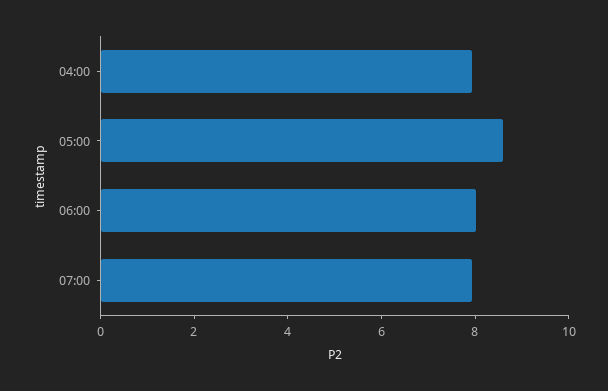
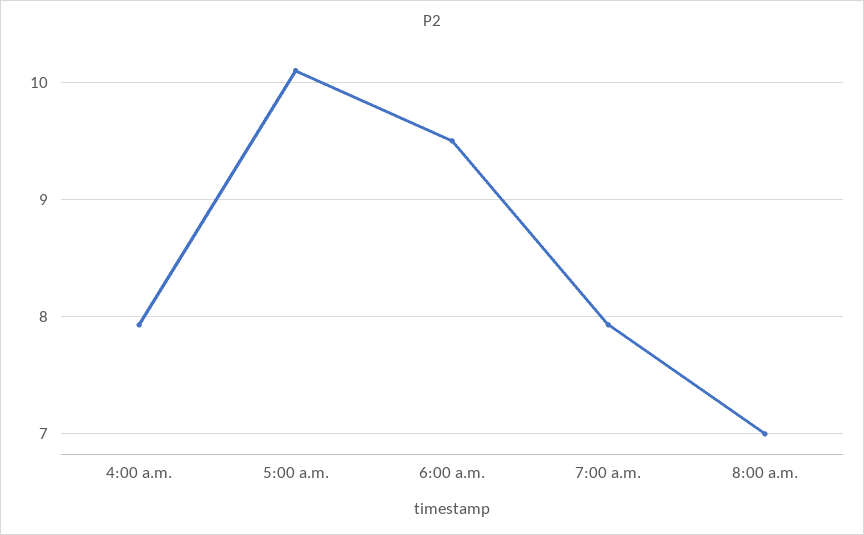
05:00: 8.5 -> 10.1
06:00: 8 -> 9.5
8:00 a.m.: none -> 7

